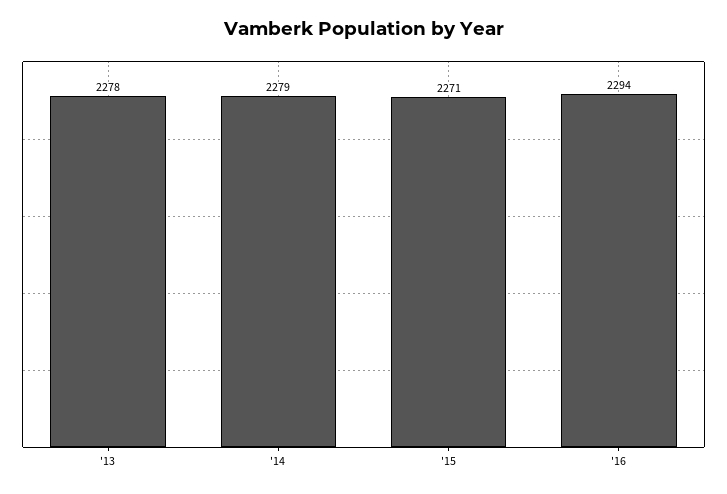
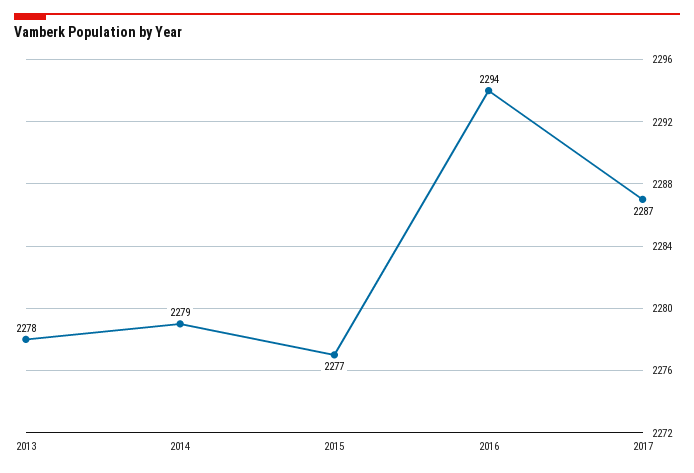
'15: 2271 -> 2277
2017: none -> 2287

